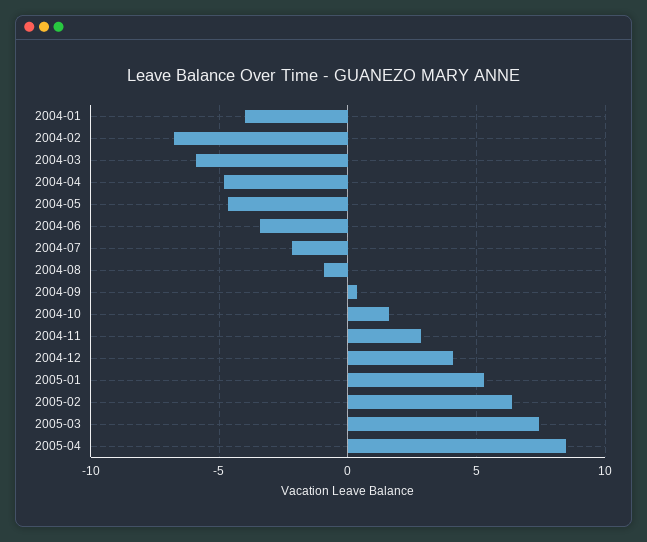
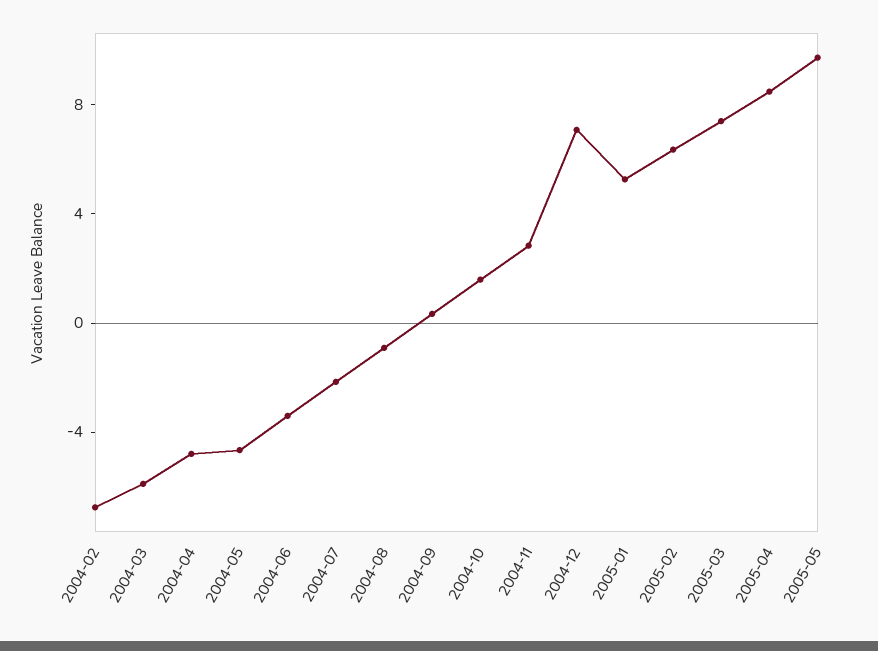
2004-01: -4 -> none
2004-12: 4 -> 7
2005-05: none -> 10

